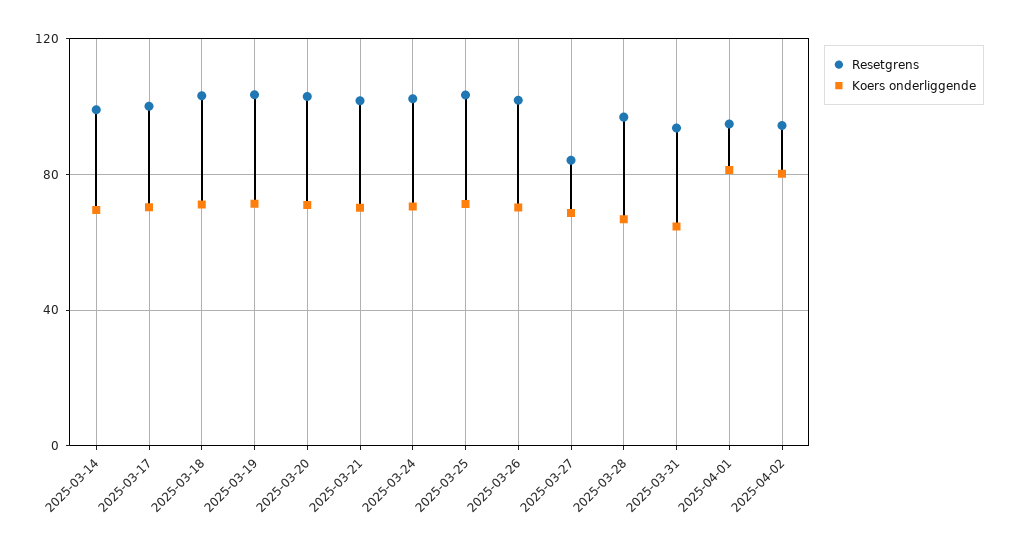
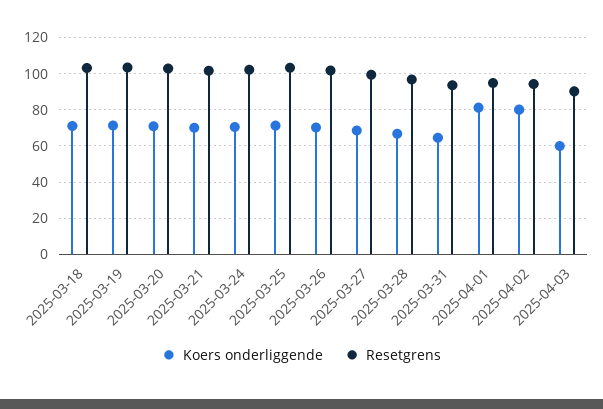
Resetgrens, 2025-03-14: 100 -> none
Koers onderliggende, 2025-03-14: 70 -> none
Resetgrens, 2025-03-17: 100 -> none
Koers onderliggende, 2025-03-17: 70 -> none
Resetgrens, 2025-03-27: 85 -> 100
Koers onderliggende, 2025-04-03: none -> 60
Resetgrens, 2025-04-03: none -> 90

